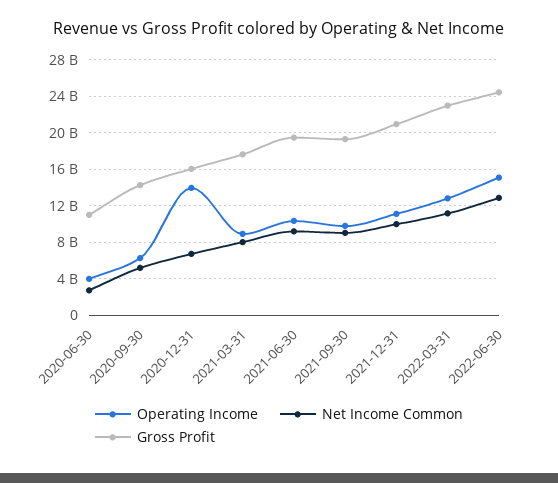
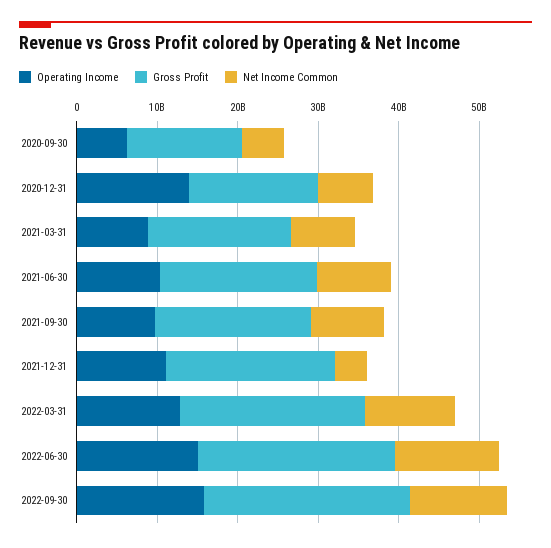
Operating Income, 2020-06-30: 4000000000 -> none
Net Income Common, 2020-06-30: 3000000000 -> none
Gross Profit, 2020-06-30: 11000000000 -> none
Net Income Common, 2021-12-31: 10000000000 -> 4000000000
Operating Income, 2022-09-30: none -> 16000000000
Gross Profit, 2022-09-30: none -> 26000000000
Net Income Common, 2022-09-30: none -> 12000000000

